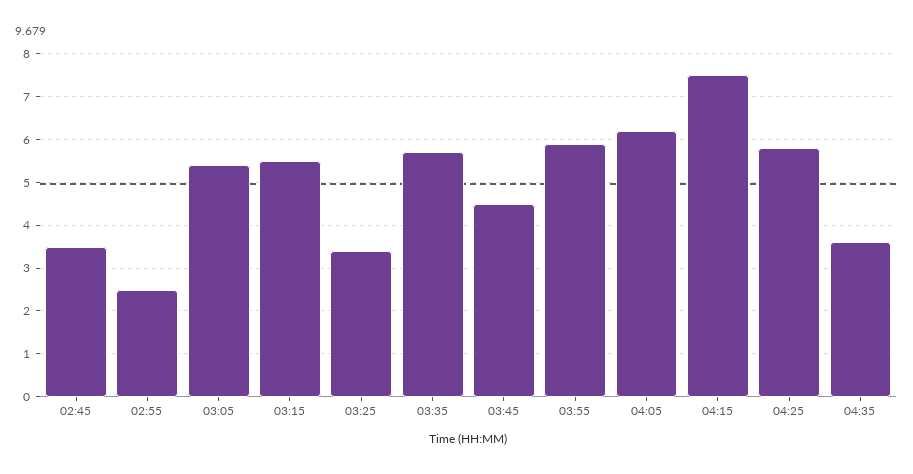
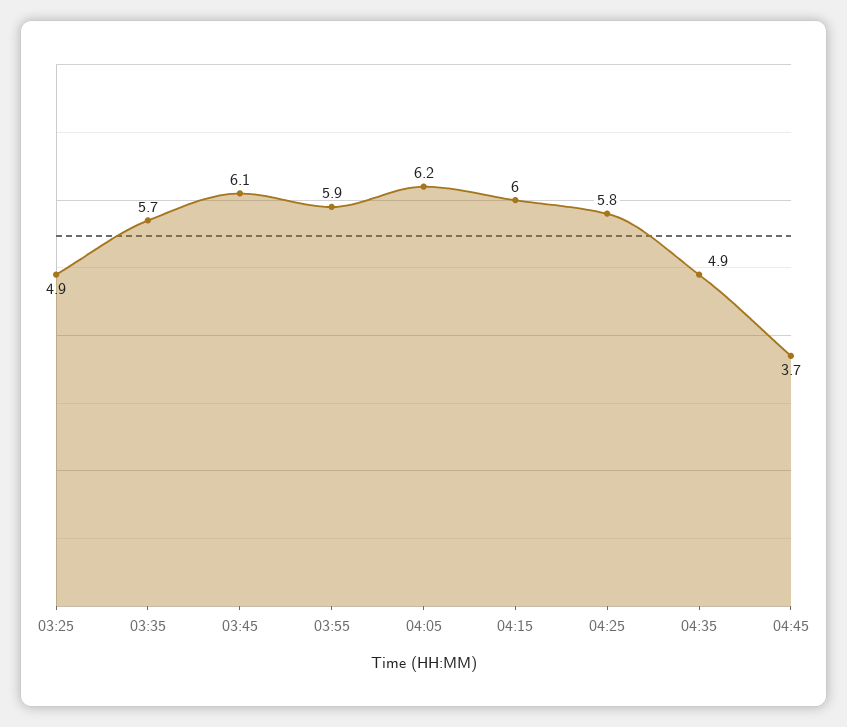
02:45: 3.5 -> none
02:55: 2.5 -> none
03:05: 5.5 -> none
03:15: 5.5 -> none
03:25: 3.5 -> 4.9
03:45: 4.5 -> 6.1
04:15: 7.5 -> 6
04:35: 3.5 -> 4.9
04:45: none -> 3.7

